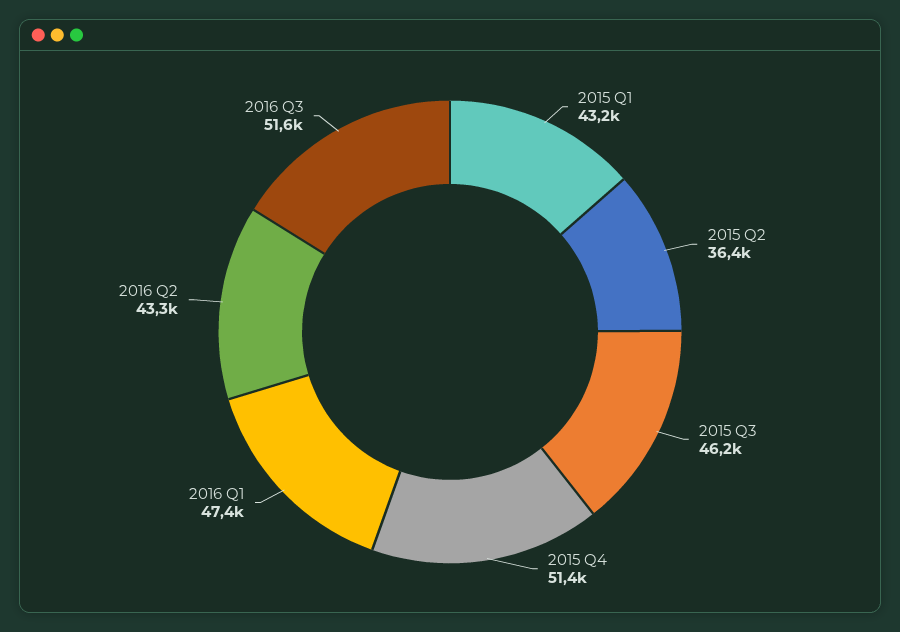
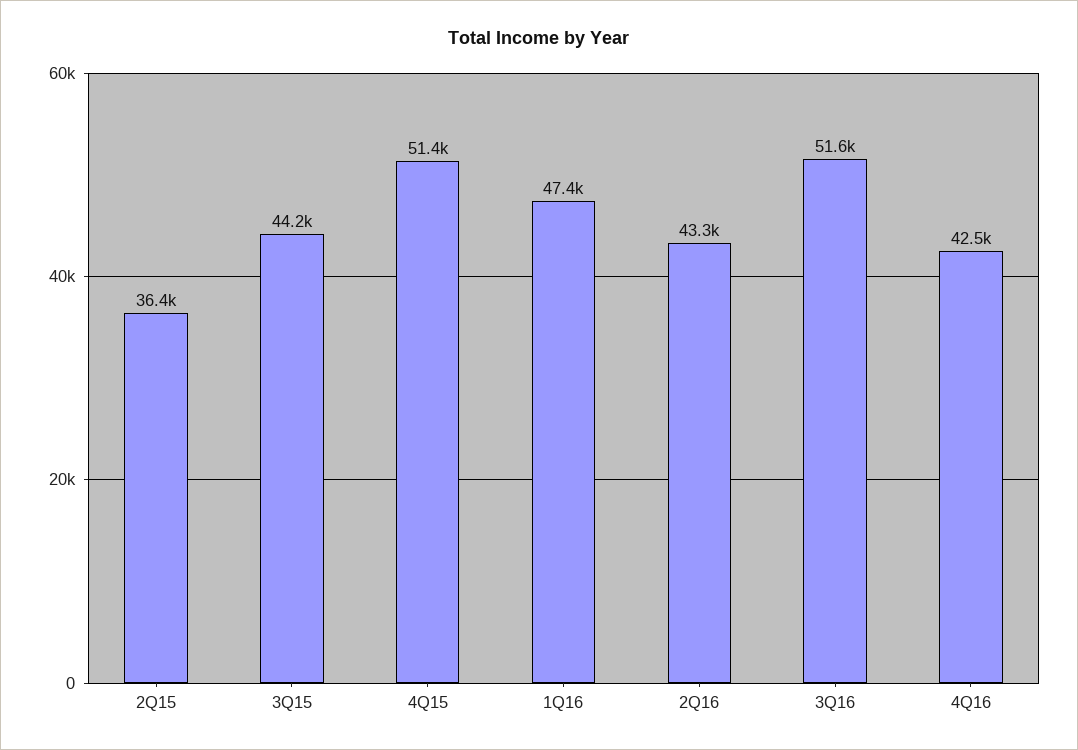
2015 Q1: 43200 -> none
2015 Q3: 46200 -> 44200
4Q16: none -> 42500

